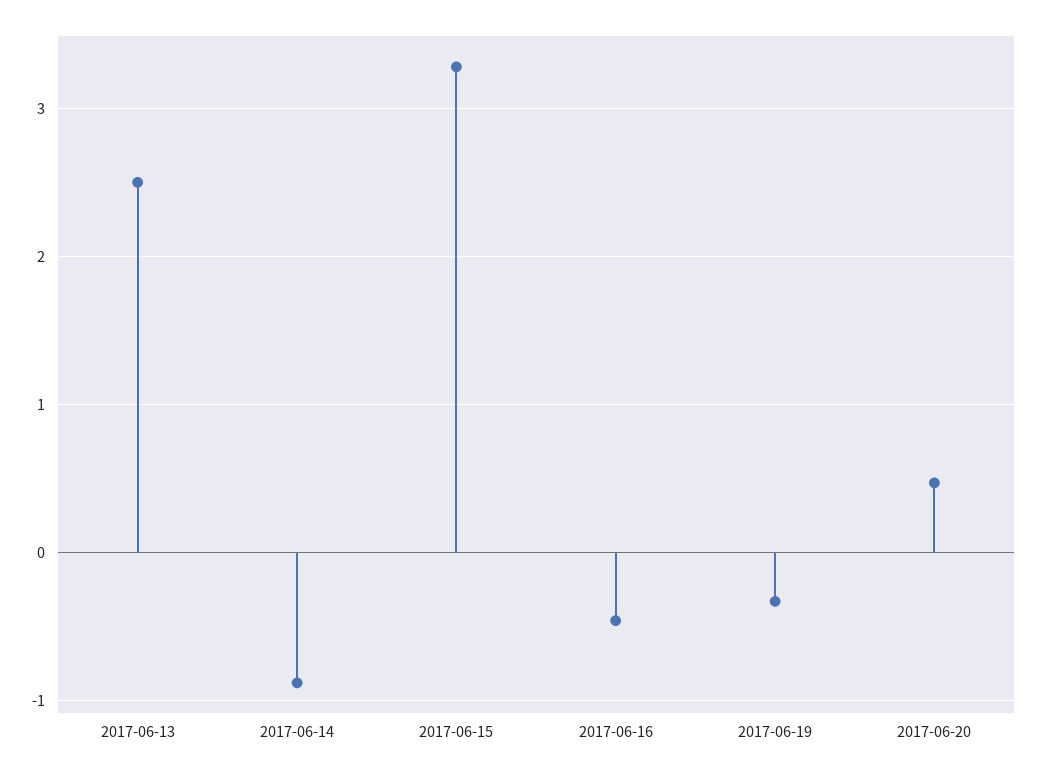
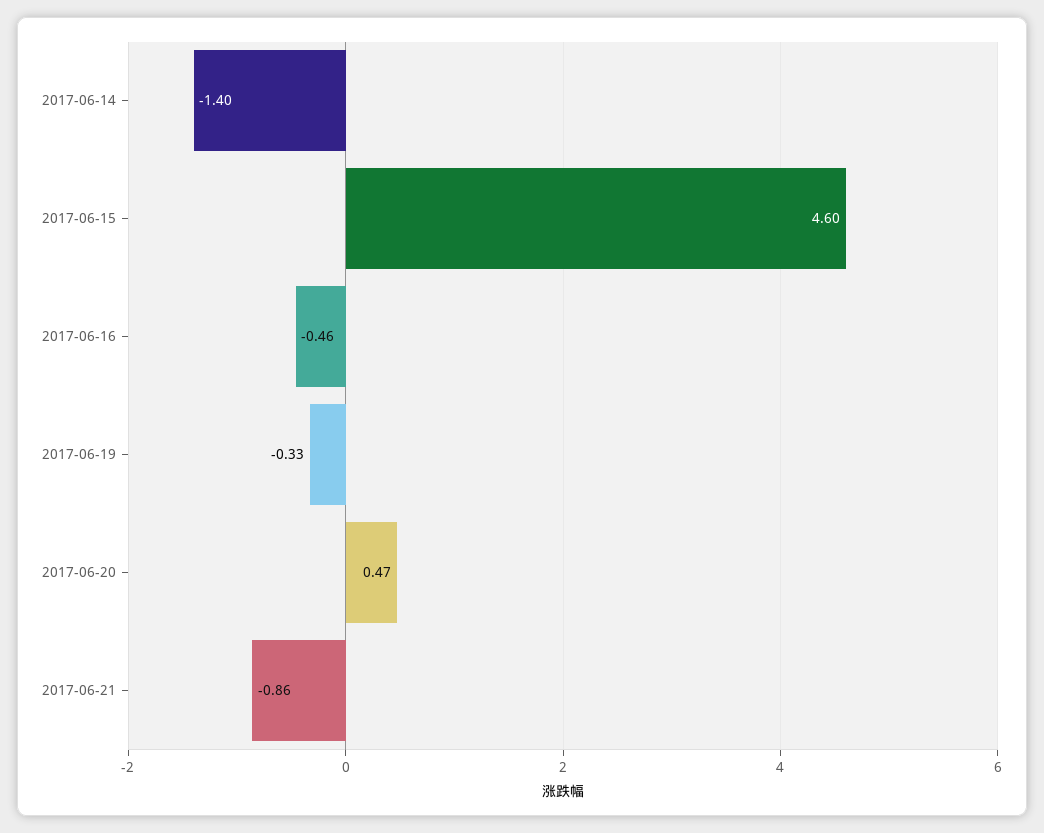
2017-06-13: 2.5 -> none
2017-06-14: -0.9 -> -1.4
2017-06-15: 3.3 -> 4.6
2017-06-21: none -> -0.86

